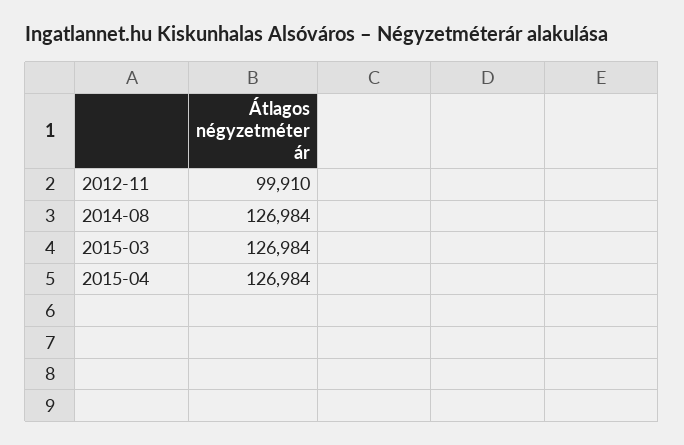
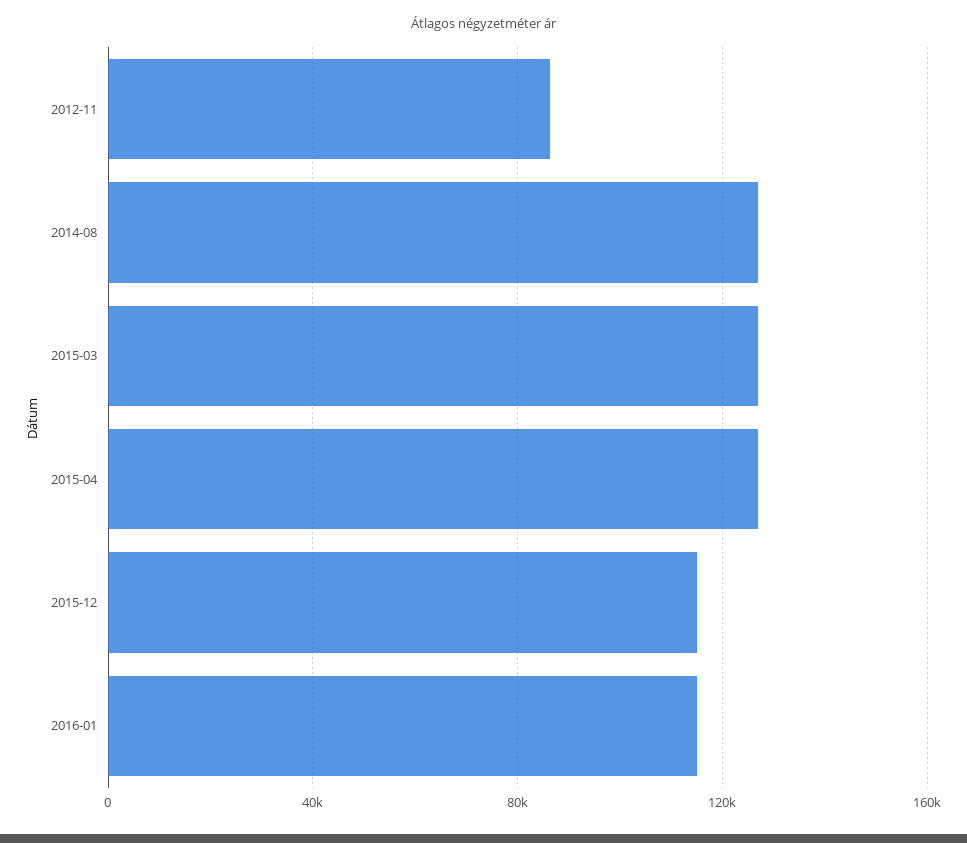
2012-11: 99910 -> 85000
2015-12: none -> 115000
2016-01: none -> 115000

